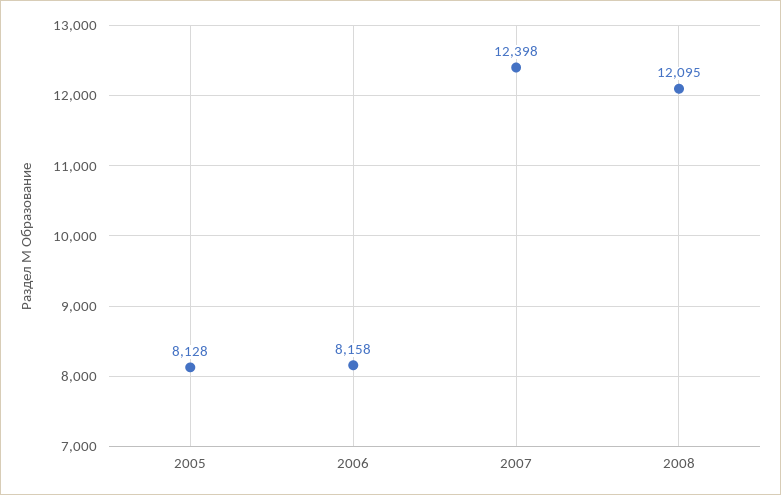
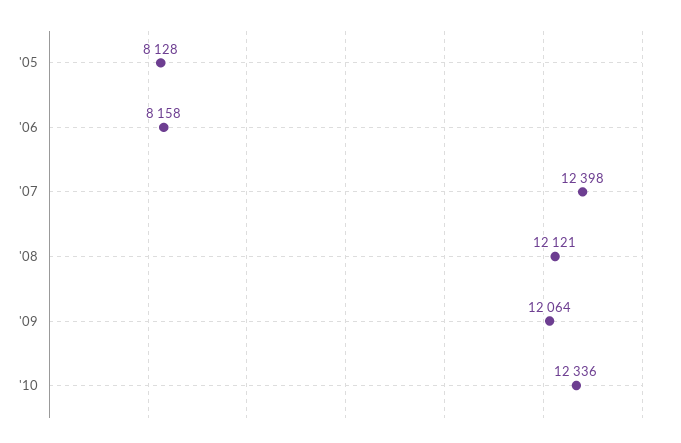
2008: 12095 -> 12121
'09: none -> 12064
'10: none -> 12336

